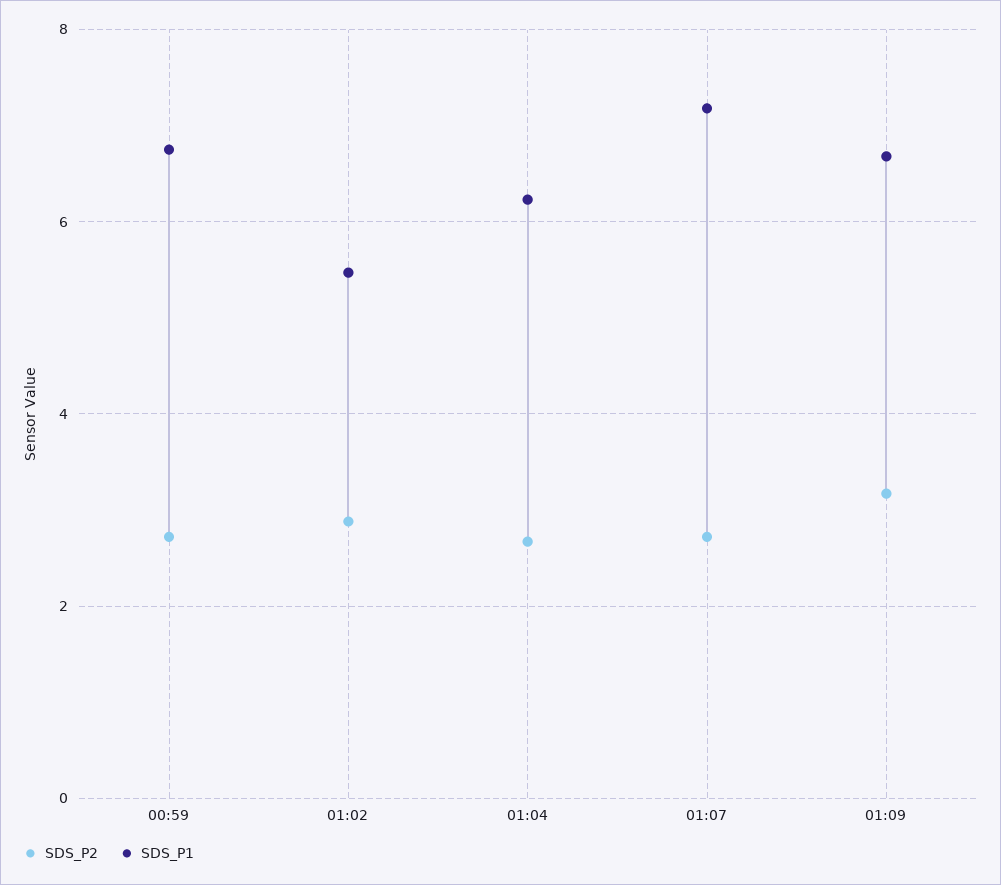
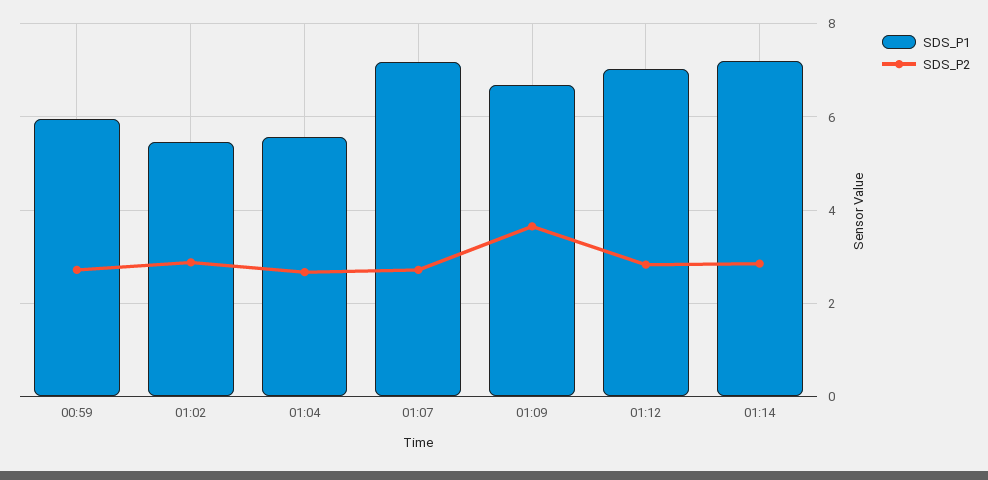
SDS_P1, 00:59: 6.8 -> 6
SDS_P1, 01:04: 6.2 -> 5.6
SDS_P2, 01:09: 3.2 -> 3.6
SDS_P1, 01:12: none -> 7
SDS_P2, 01:12: none -> 2.8
SDS_P1, 01:14: none -> 7.2
SDS_P2, 01:14: none -> 2.8

